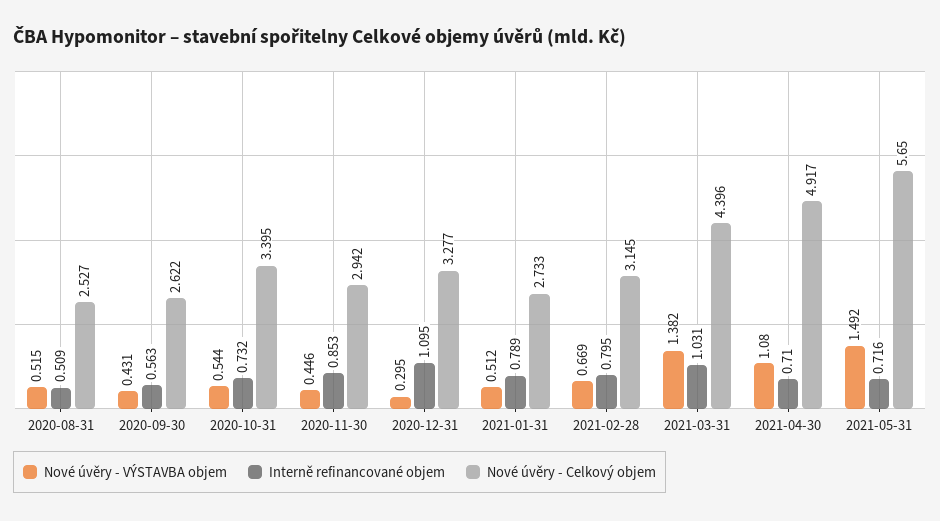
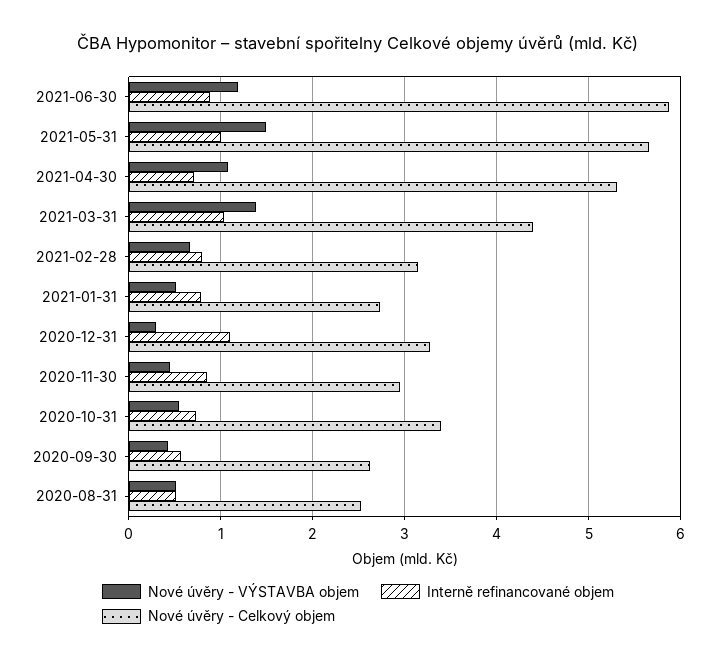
Nové úvěry - Celkový objem, 2021-04-30: 4.917 -> 5.3
Interně refinancované objem, 2021-05-31: 0.716 -> 1
Nové úvěry - VÝSTAVBA objem, 2021-06-30: none -> 1.2
Interně refinancované objem, 2021-06-30: none -> 0.9
Nové úvěry - Celkový objem, 2021-06-30: none -> 5.9

